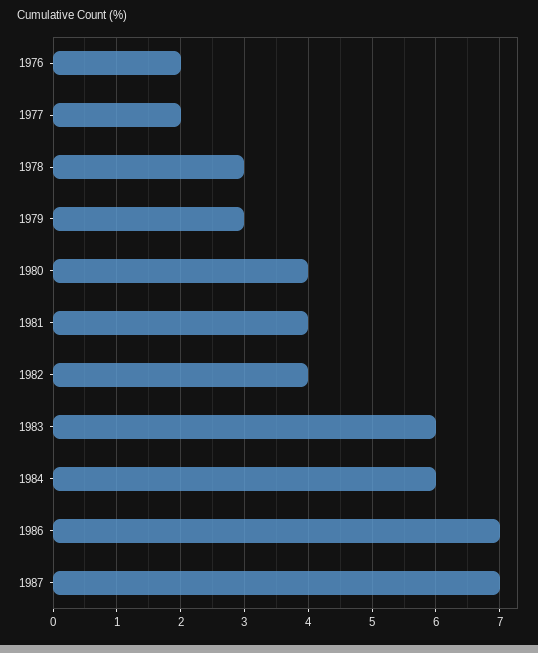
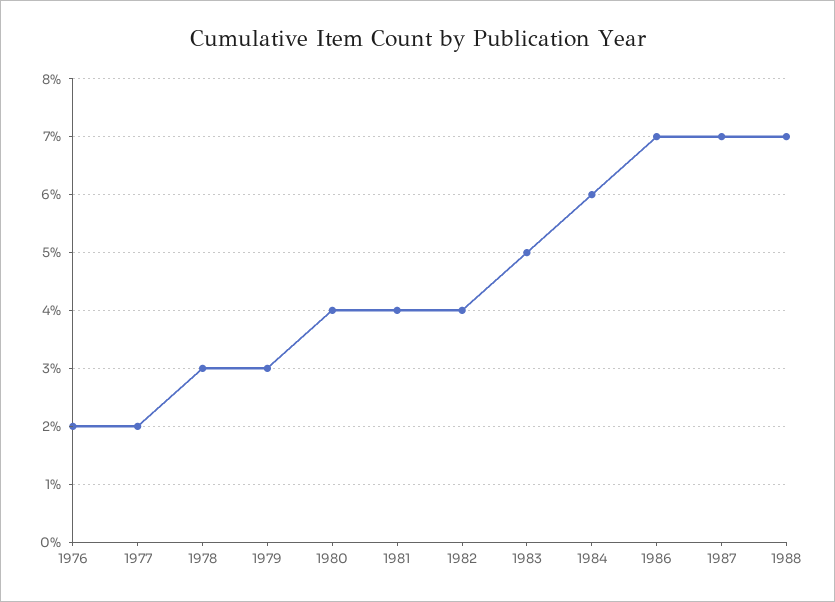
1983: 6 -> 5
1988: none -> 7

